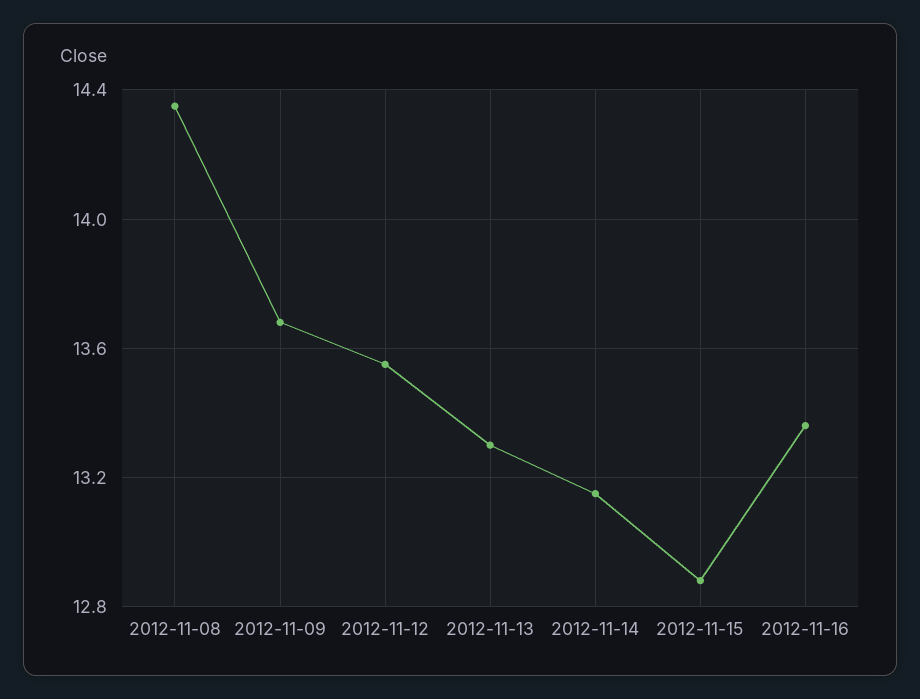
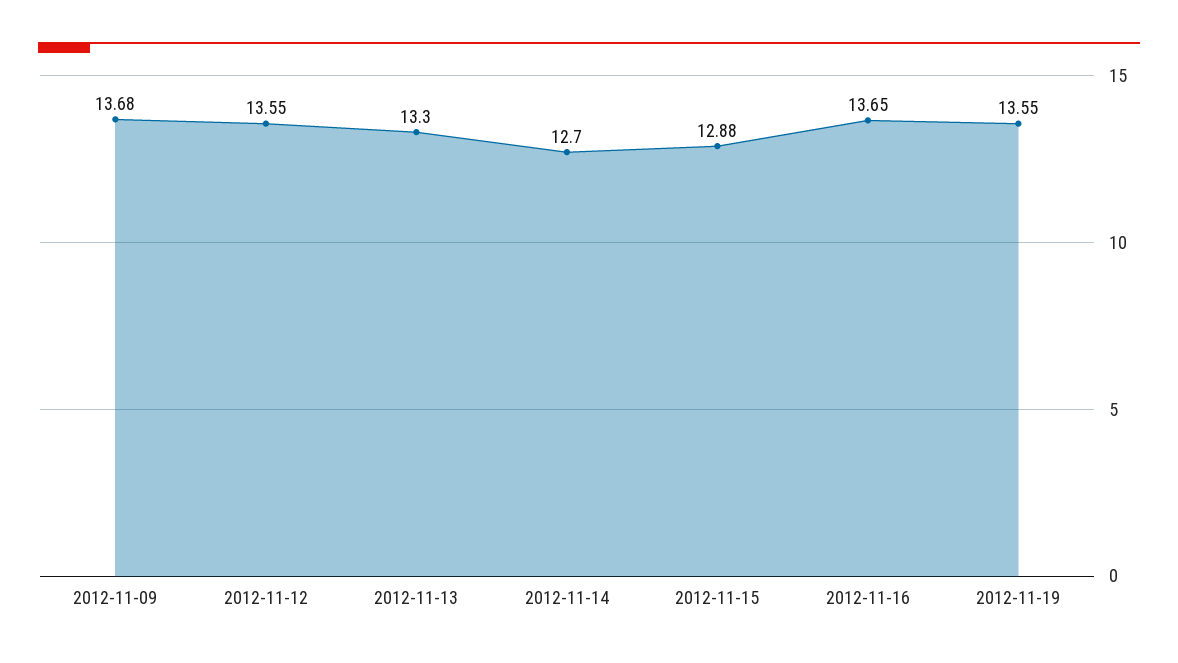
2012-11-08: 14.35 -> none
2012-11-14: 13.15 -> 12.7
2012-11-16: 13.35 -> 13.65
2012-11-19: none -> 13.55

